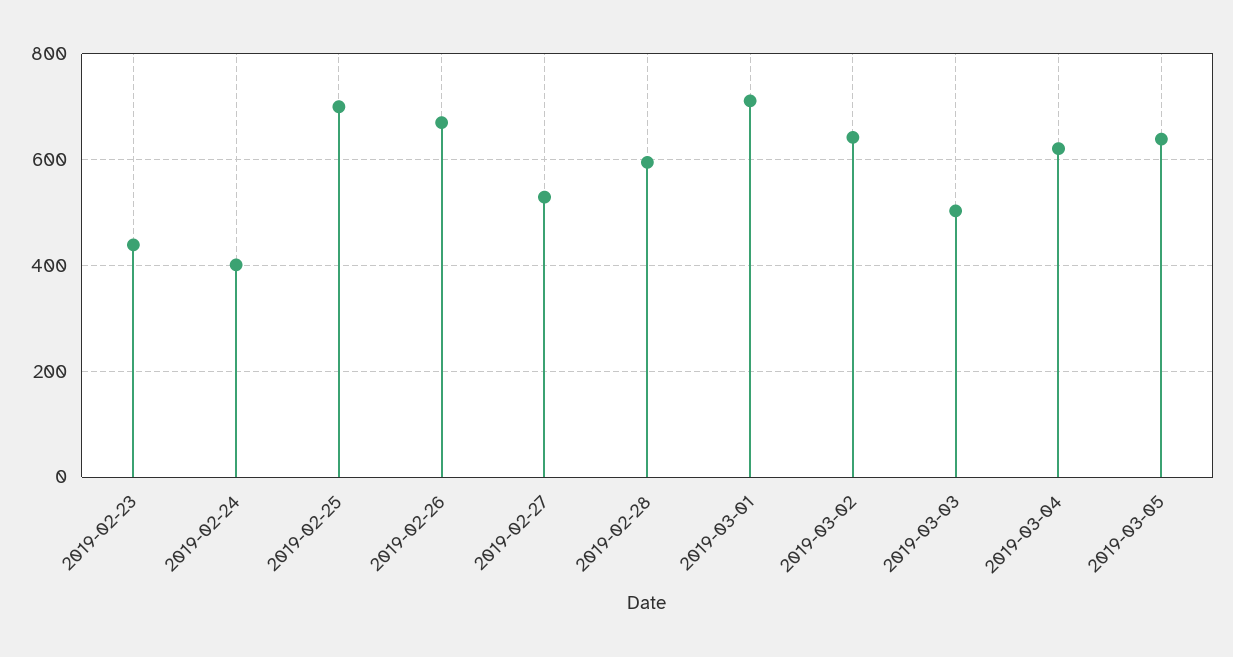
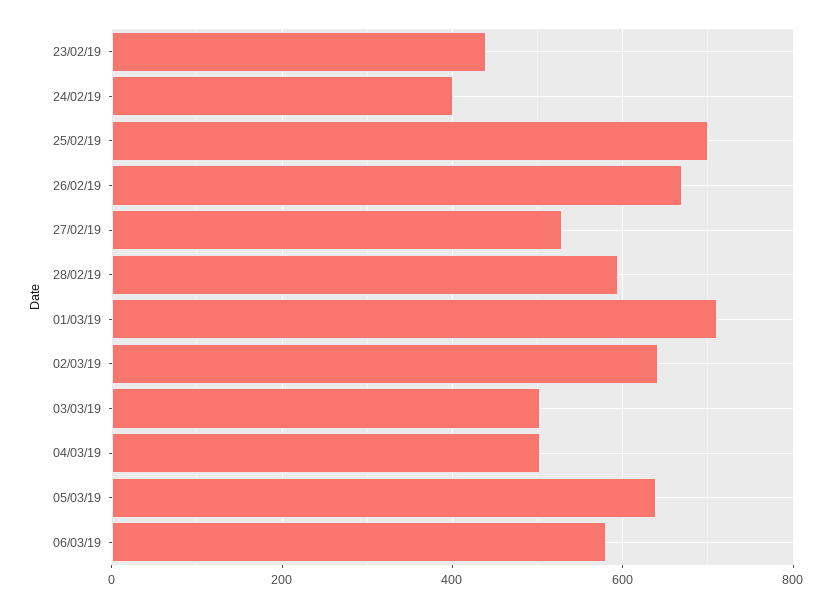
2019-03-04: 620 -> 500
06/03/19: none -> 580

